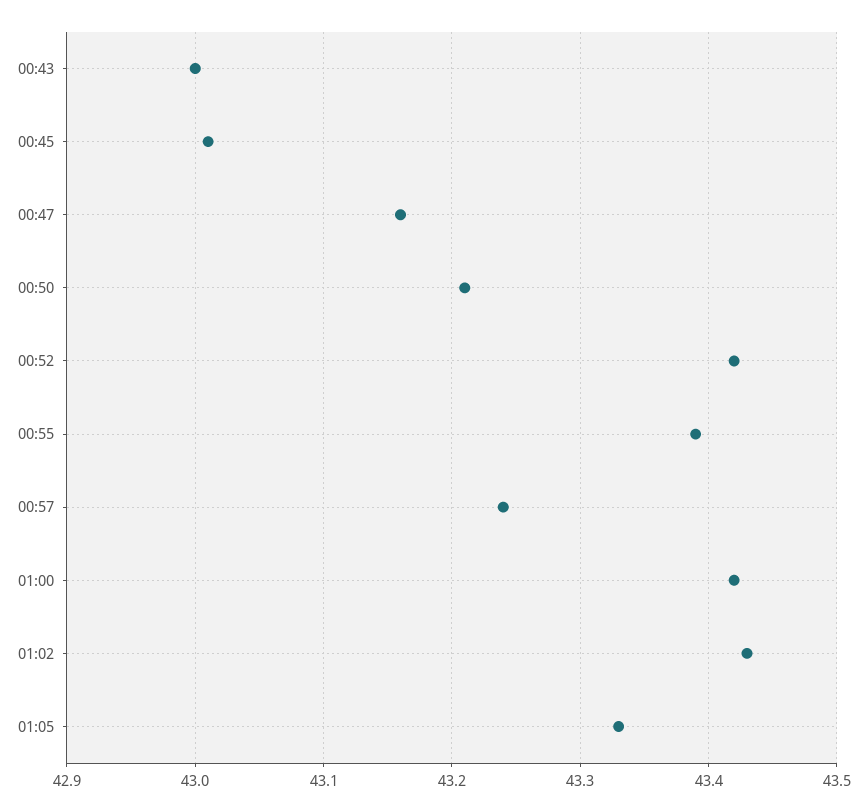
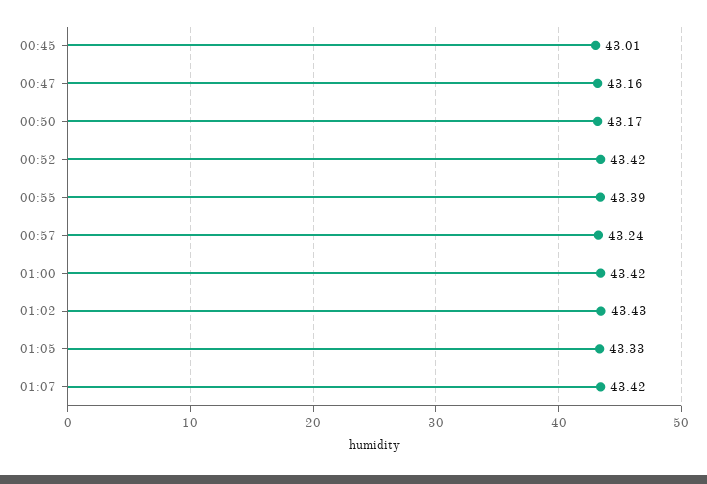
00:43: 43 -> none
00:50: 43.21 -> 43.17
01:07: none -> 43.42

